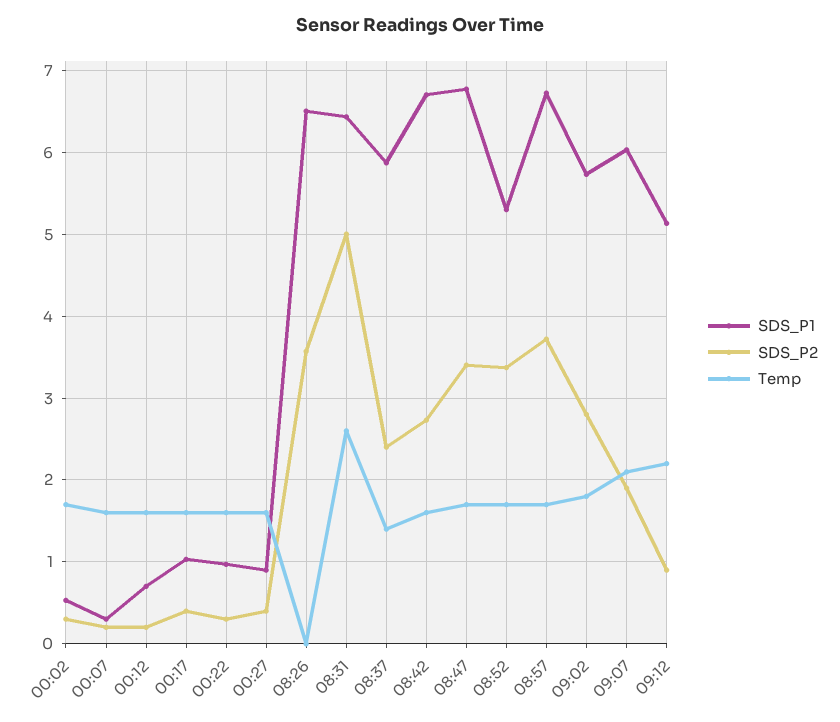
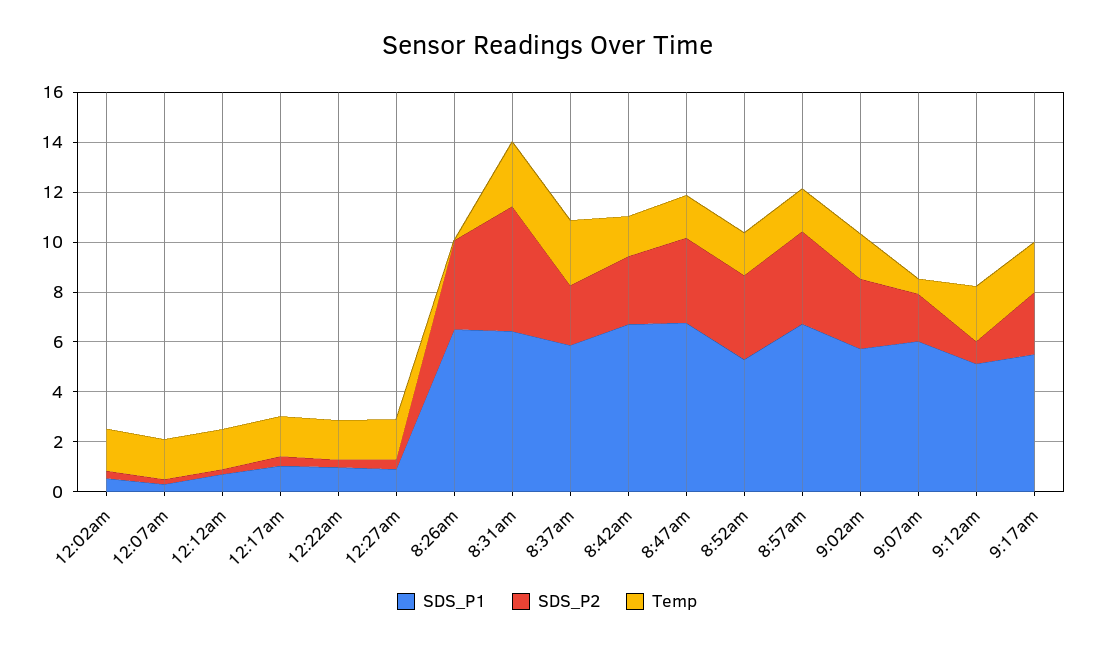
Temp, 08:37: 1.4 -> 2.5
Temp, 09:07: 2.1 -> 0.5
SDS_P1, 9:17am: none -> 5.5
SDS_P2, 9:17am: none -> 2.5
Temp, 9:17am: none -> 2

